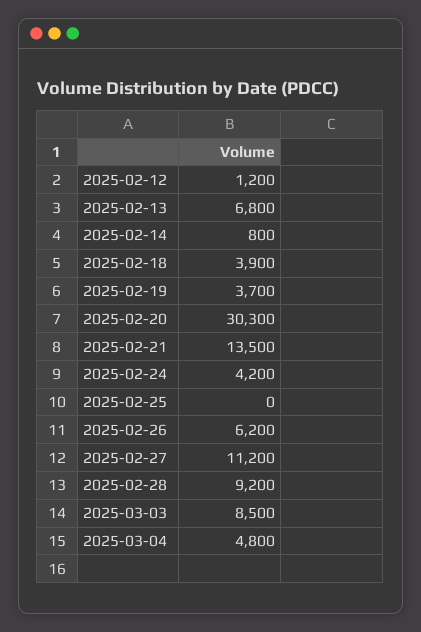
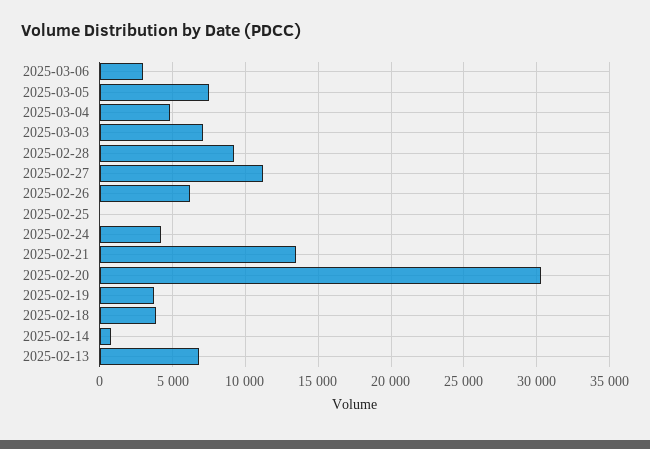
2025-02-12: 1200 -> none
2025-03-03: 8500 -> 7000
2025-03-06: none -> 3000
2025-03-05: none -> 7500

